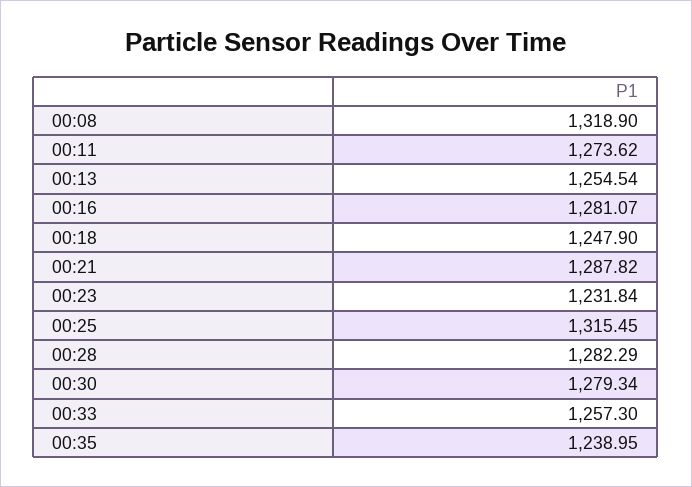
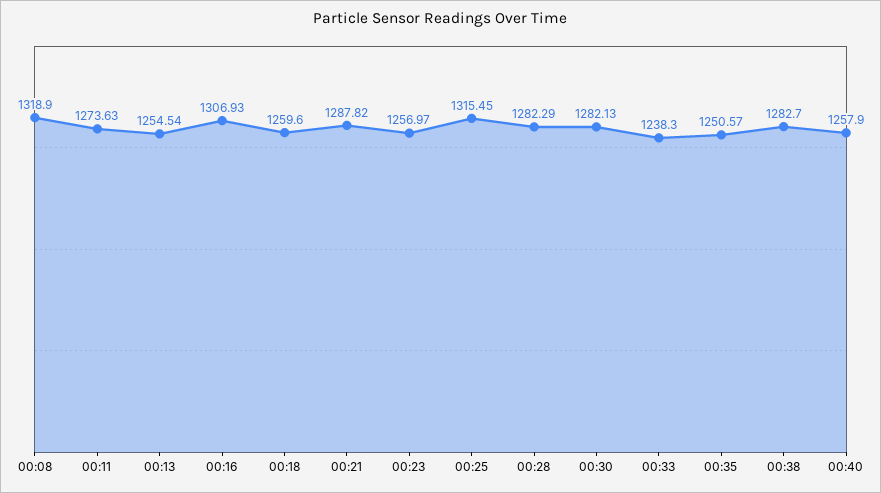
00:11: 1273.62 -> 1273.63
00:16: 1281.07 -> 1306.93
00:18: 1247.9 -> 1259.6
00:23: 1231.84 -> 1256.97
00:30: 1279.34 -> 1282.13
00:33: 1257.3 -> 1238.3
00:35: 1238.95 -> 1250.57
00:38: none -> 1282.7
00:40: none -> 1257.9

